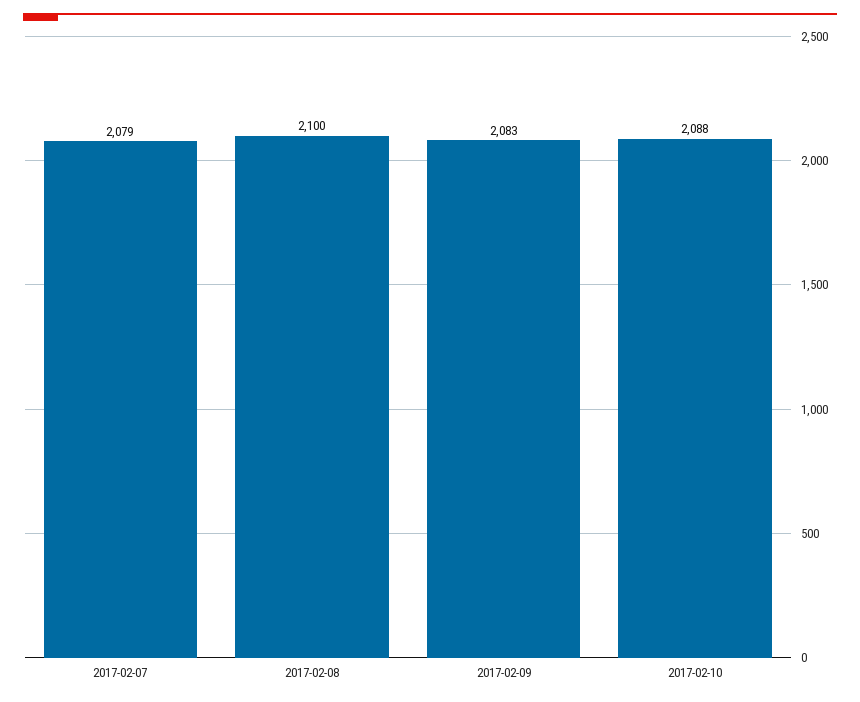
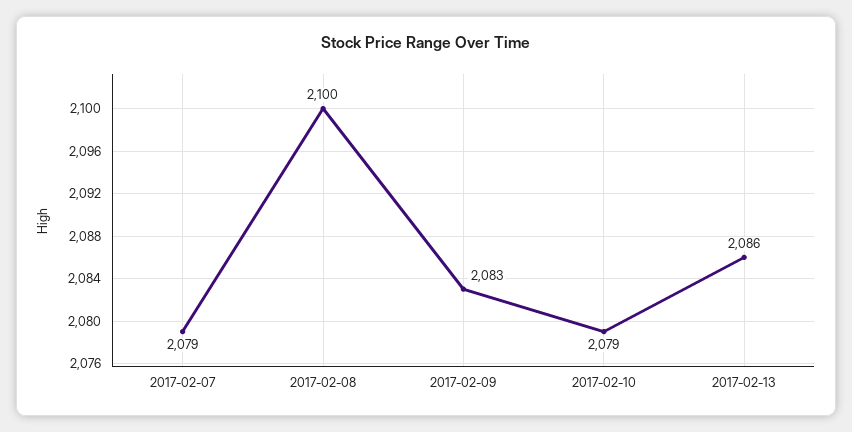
2017-02-10: 2088 -> 2079
2017-02-13: none -> 2086

